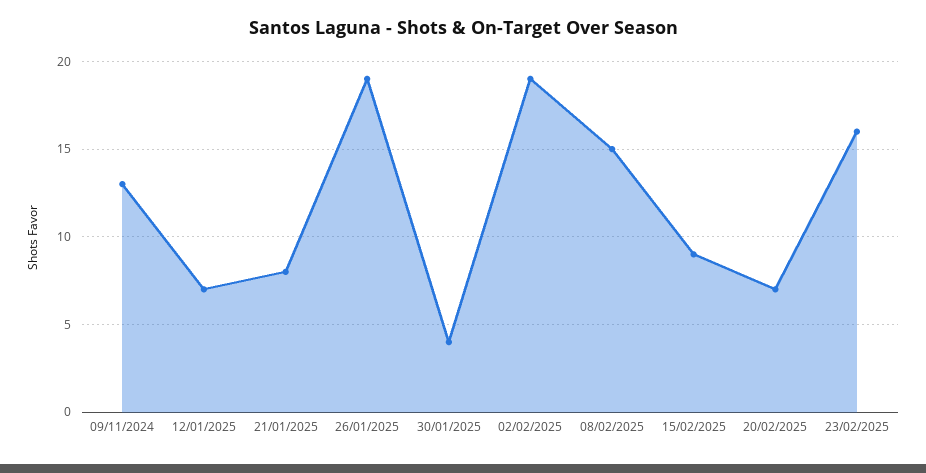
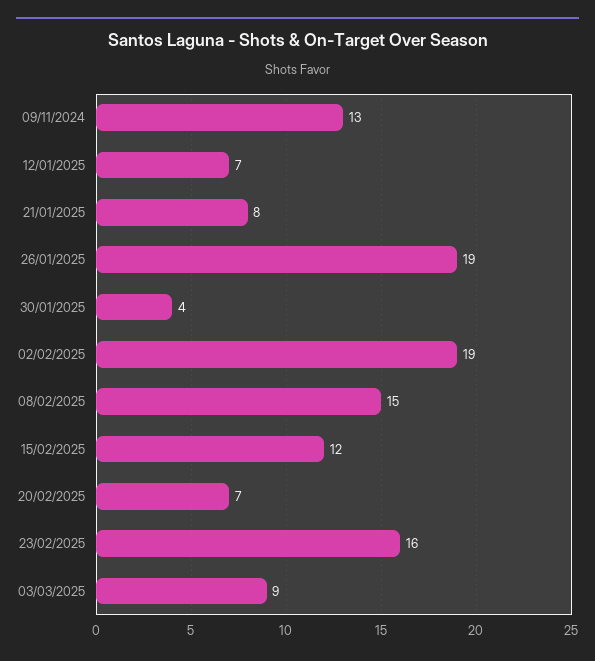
15/02/2025: 9 -> 12
03/03/2025: none -> 9

